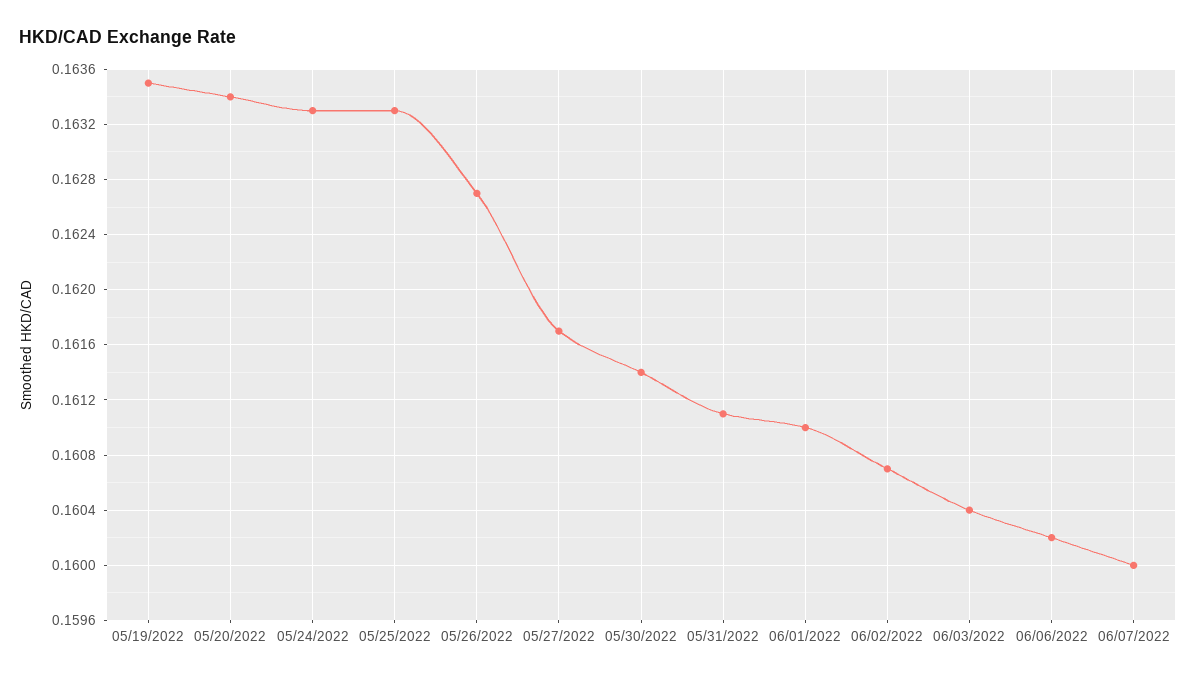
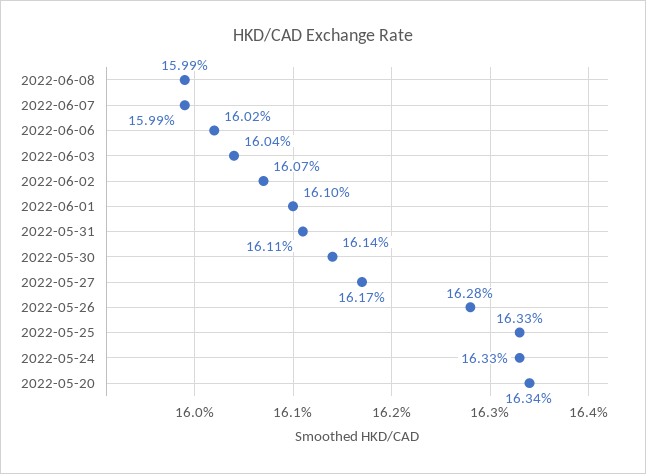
05/19/2022: 0.1635 -> none
05/26/2022: 0.1627 -> 0.1628
06/07/2022: 0.16 -> 0.1599
2022-06-08: none -> 0.1599

